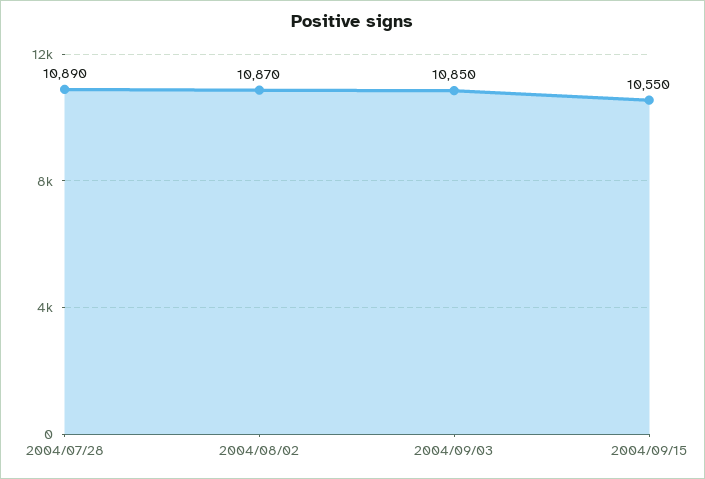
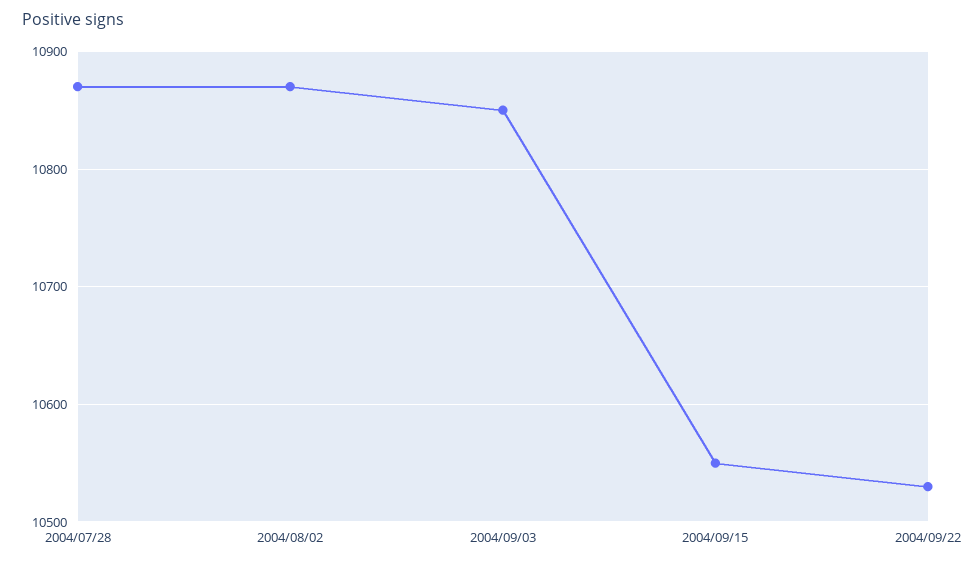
2004/07/28: 10890 -> 10870
2004/09/22: none -> 10530

